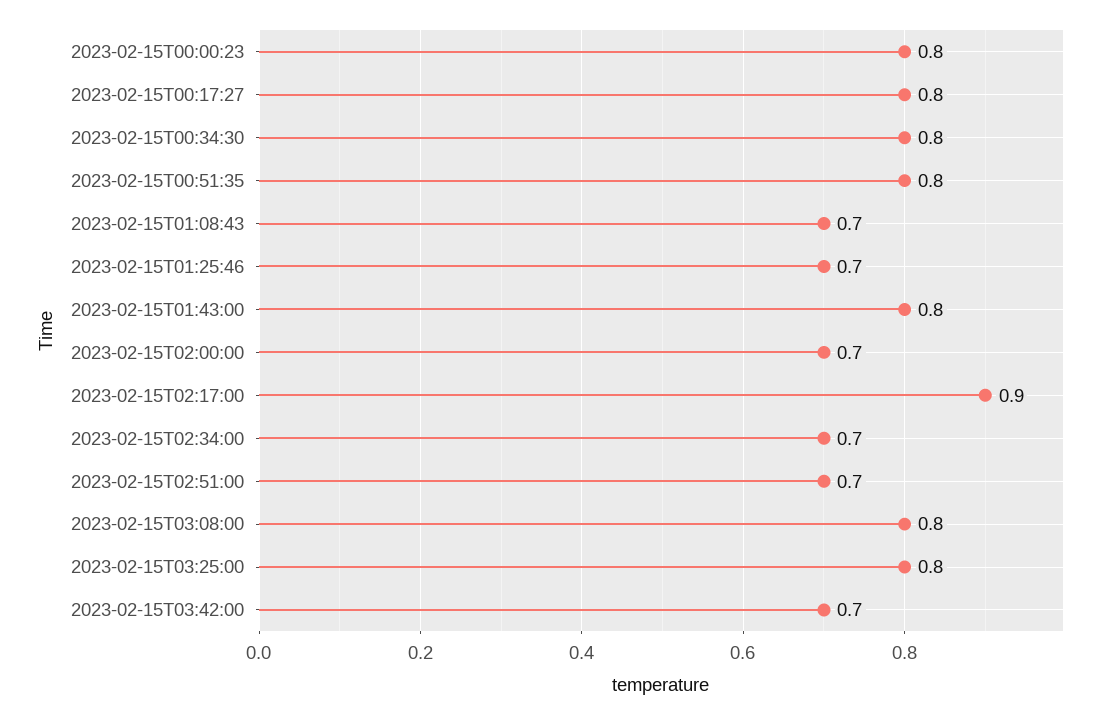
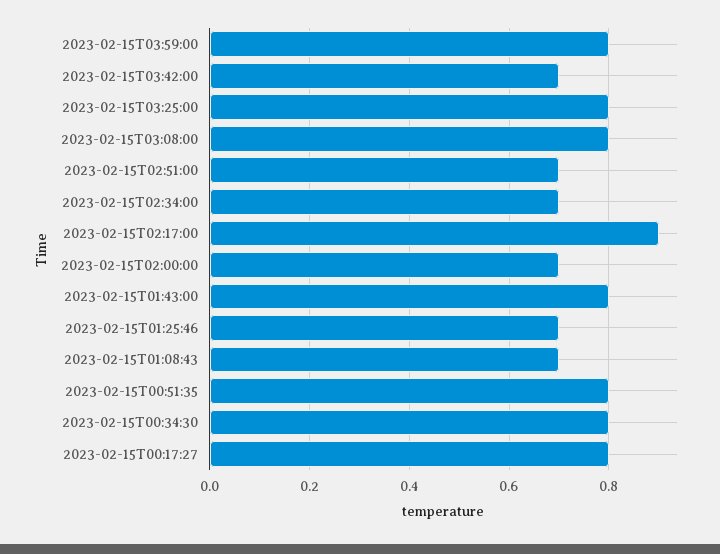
2023-02-15T00:00:23: 0.8 -> none
2023-02-15T03:59:00: none -> 0.8

